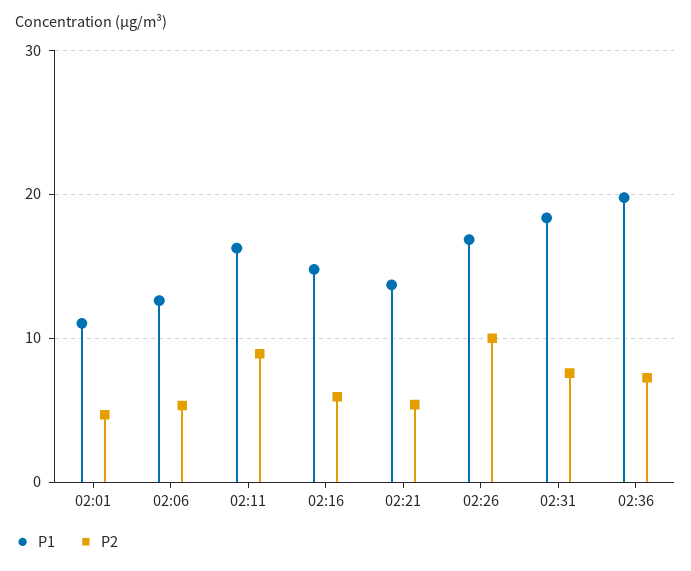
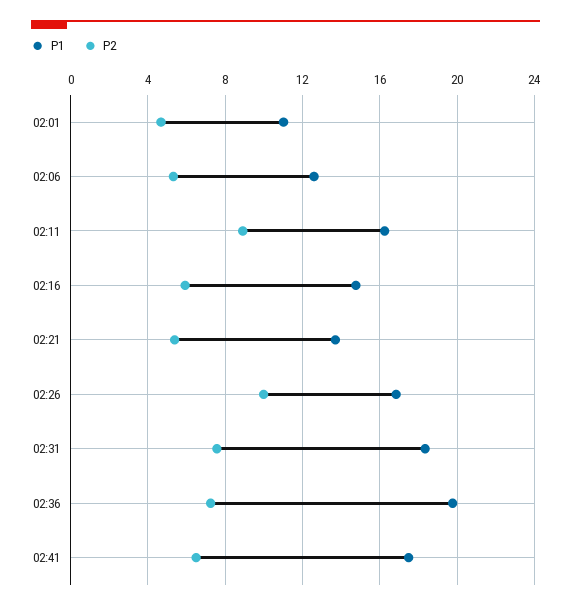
P1, 02:41: none -> 17.5
P2, 02:41: none -> 6.5

